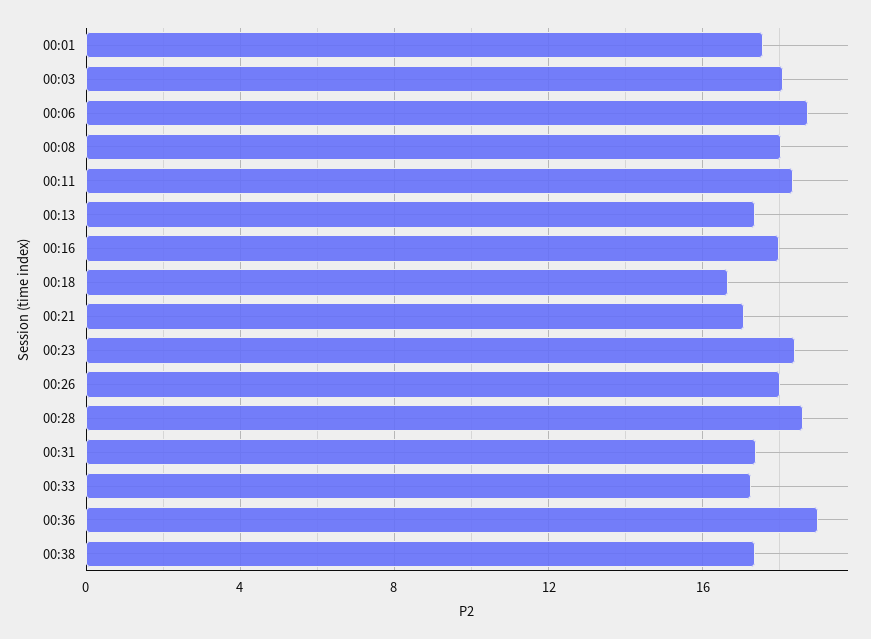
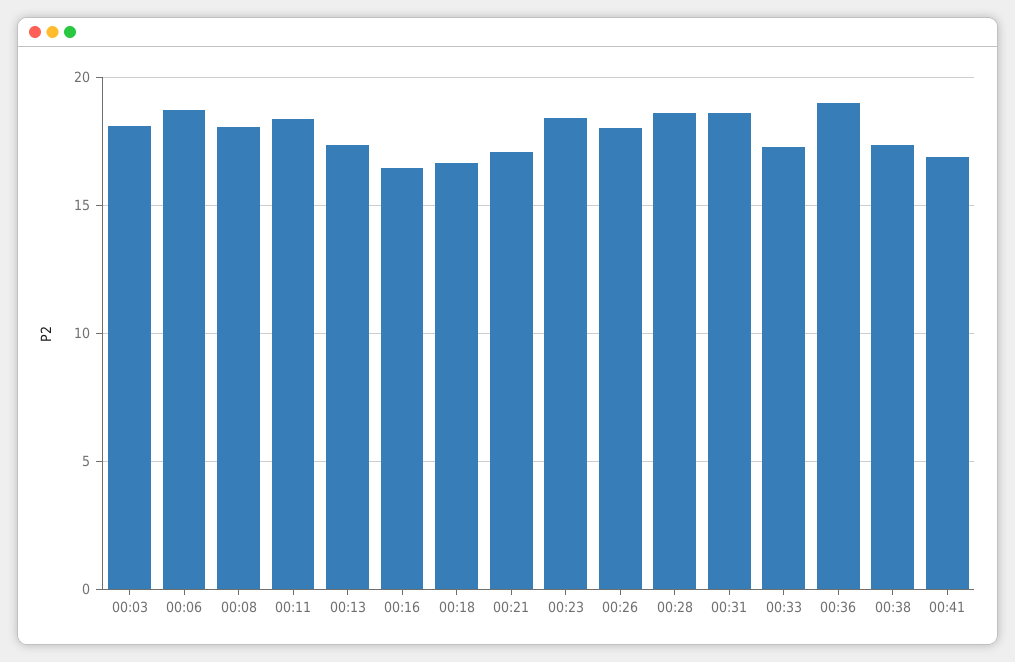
00:01: 17.5 -> none
00:16: 18 -> 16.5
00:31: 17.5 -> 18.5
00:41: none -> 17

